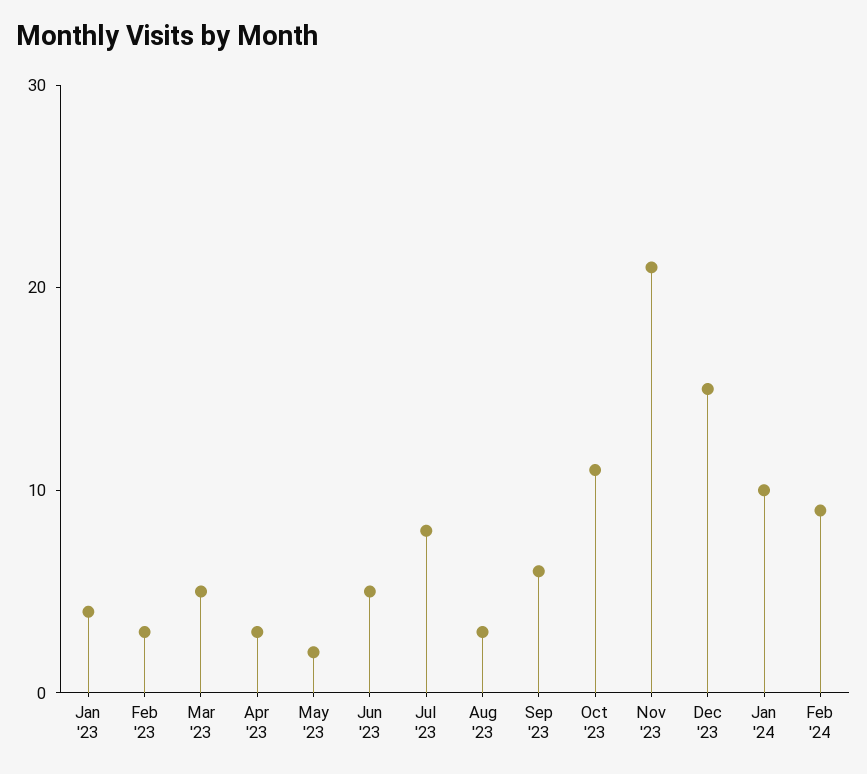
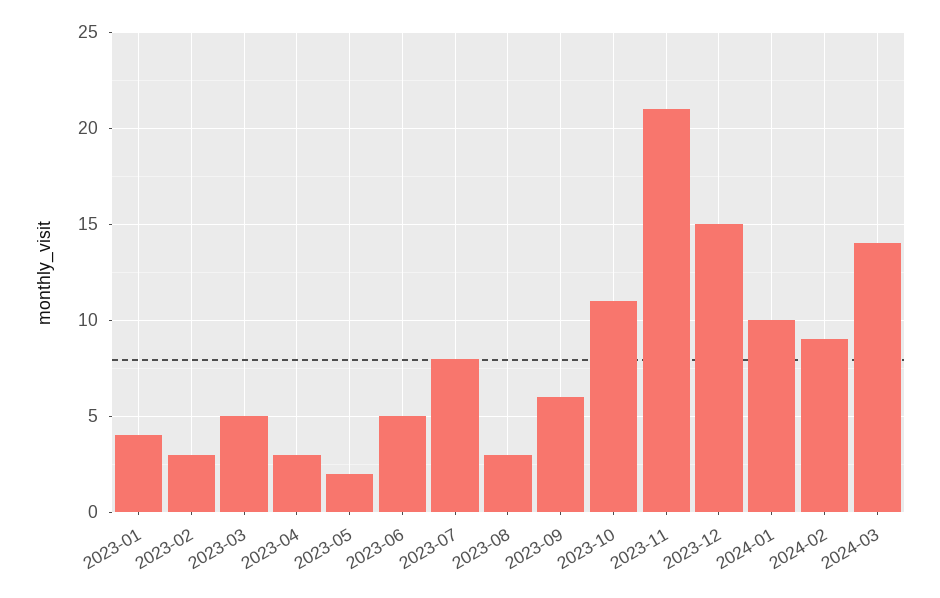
2024-03: none -> 14

